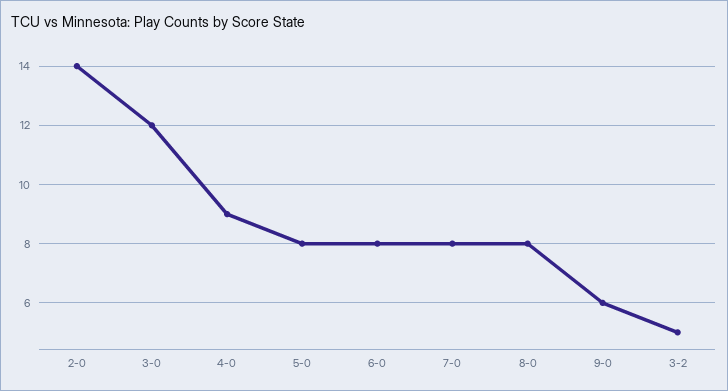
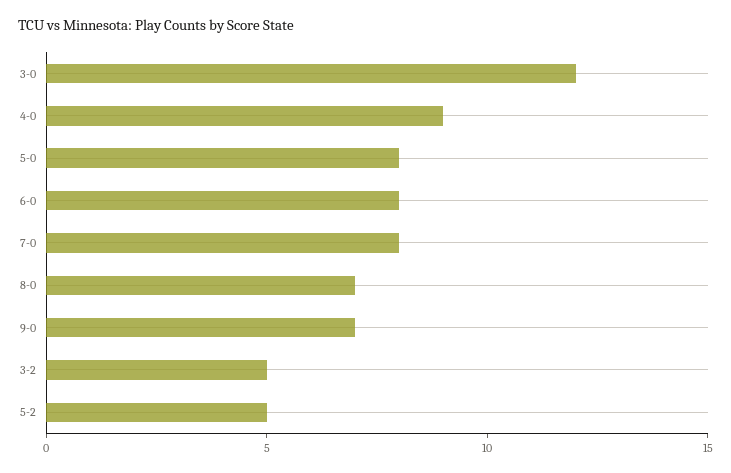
2-0: 14 -> none
8-0: 8 -> 7
9-0: 6 -> 7
5-2: none -> 5

